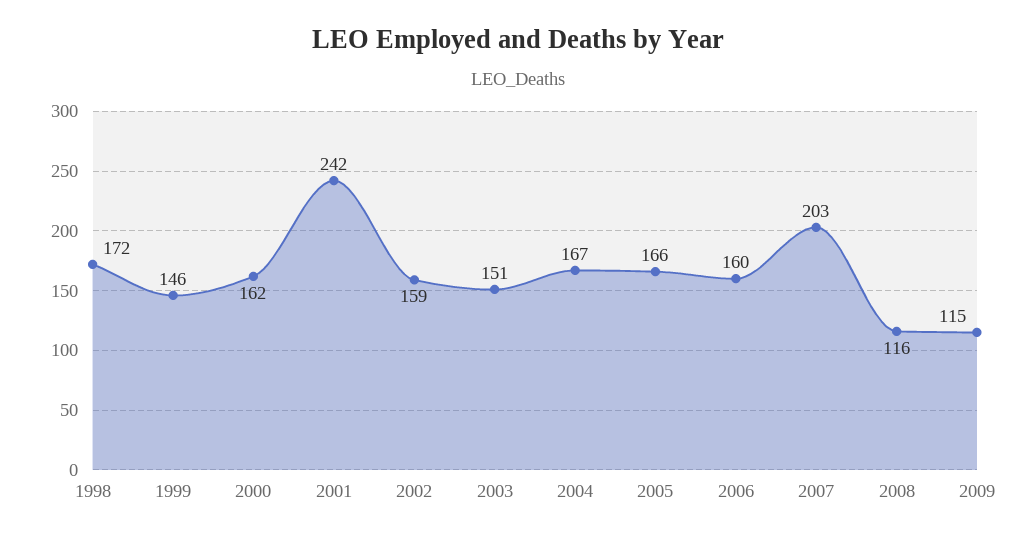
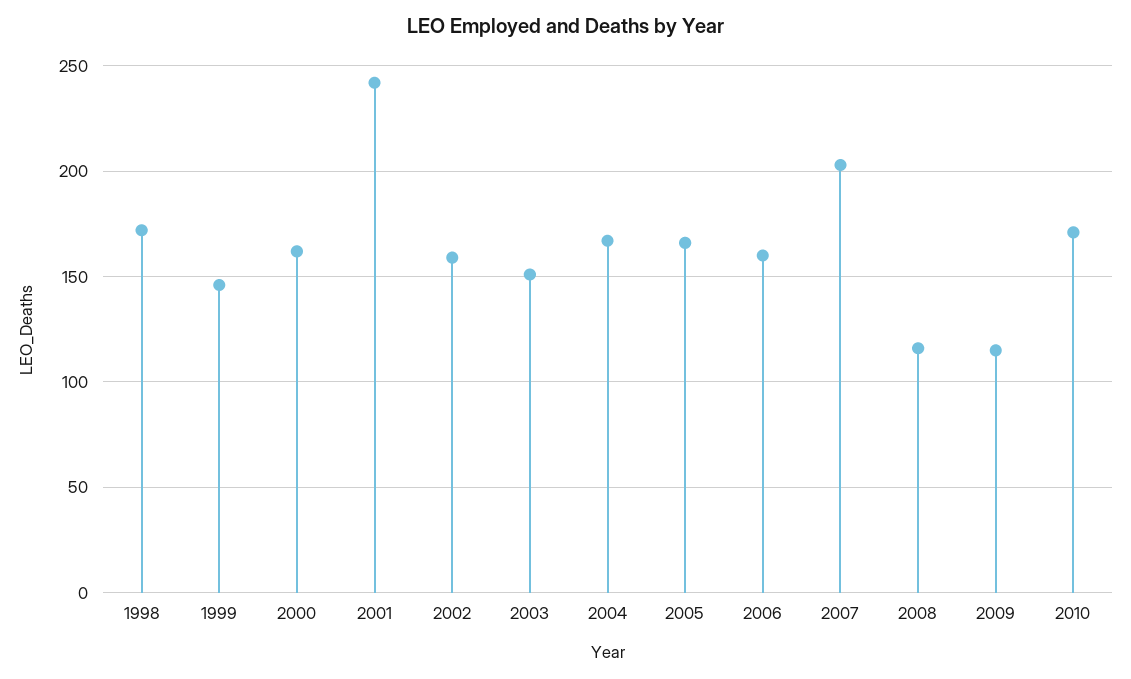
2010: none -> 170

